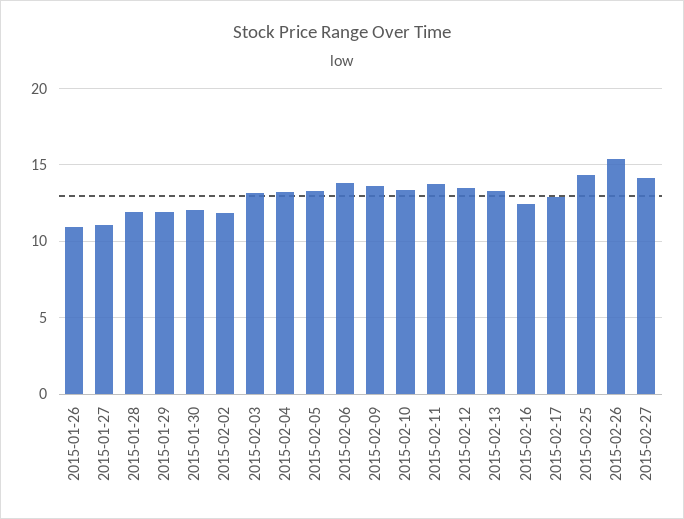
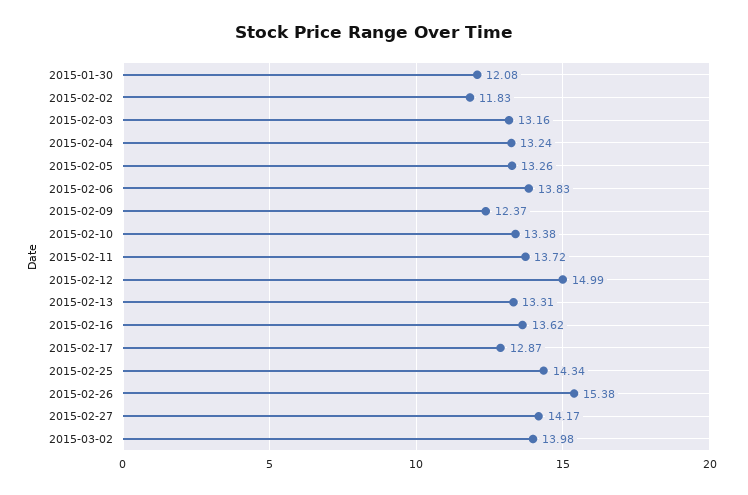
2015-01-26: 11 -> none
2015-01-27: 11 -> none
2015-01-28: 12 -> none
2015-01-29: 12 -> none
2015-02-09: 13.5 -> 12.37
2015-02-12: 13.5 -> 14.99
2015-02-16: 12.5 -> 13.62
2015-03-02: none -> 13.98

